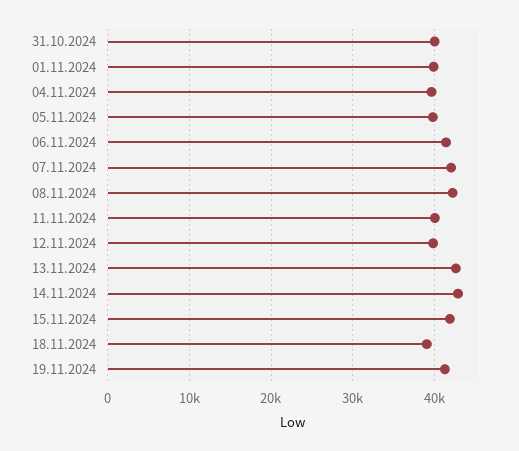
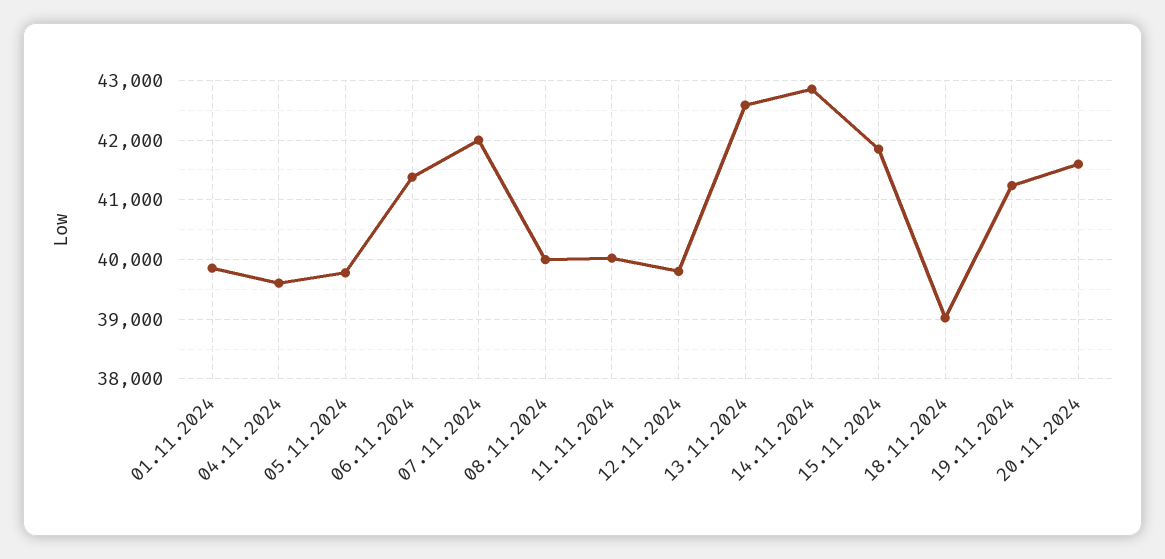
31.10.2024: 40000 -> none
08.11.2024: 42000 -> 40000
20.11.2024: none -> 41600

